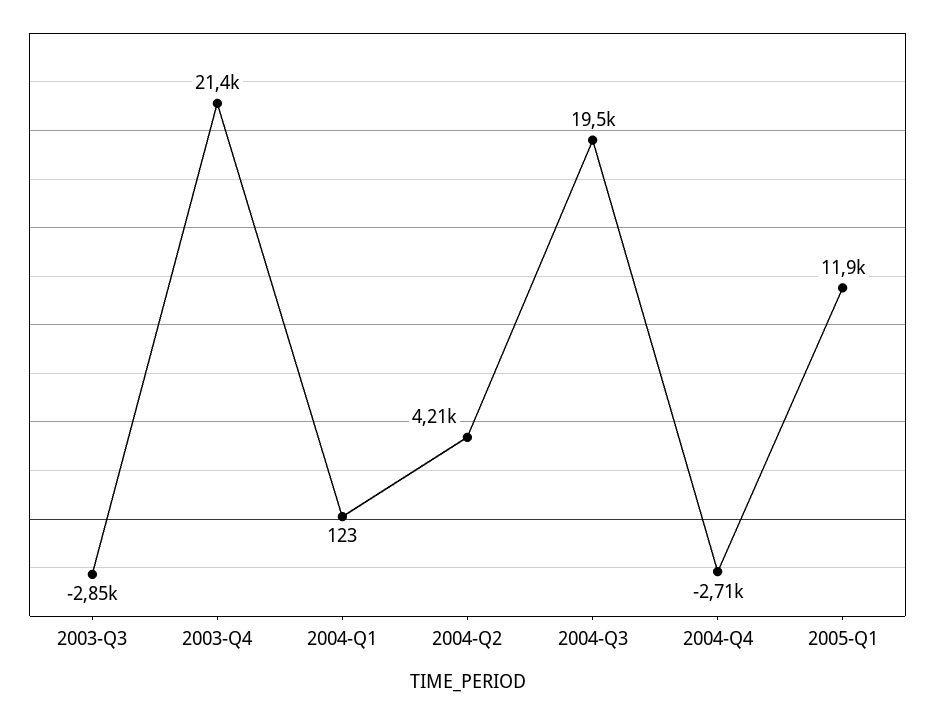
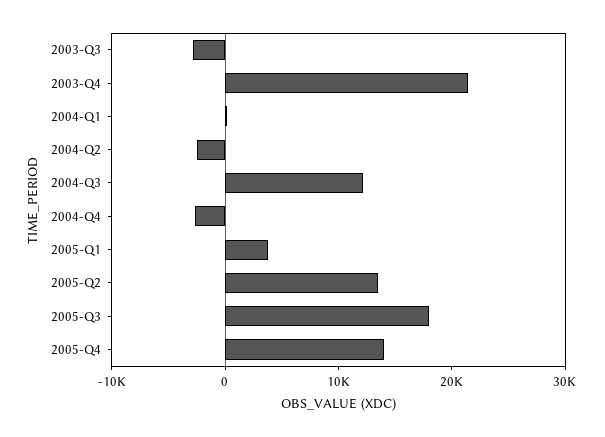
2004-Q2: 4210 -> -2000
2004-Q3: 19500 -> 12000
2005-Q1: 11900 -> 4000
2005-Q2: none -> 14000
2005-Q3: none -> 18000
2005-Q4: none -> 14000

